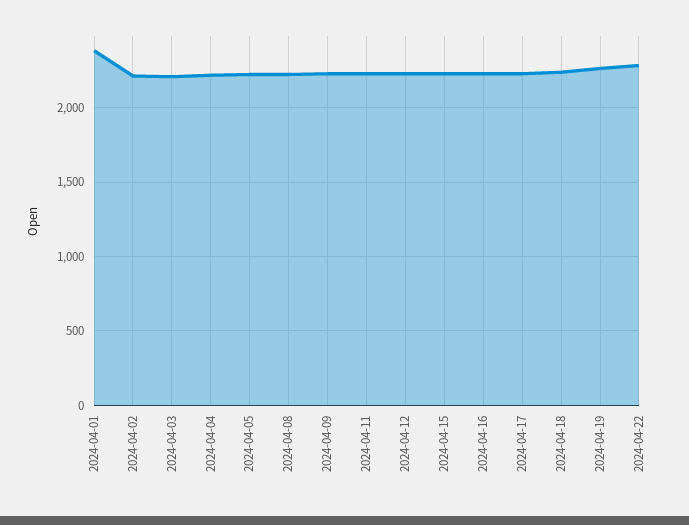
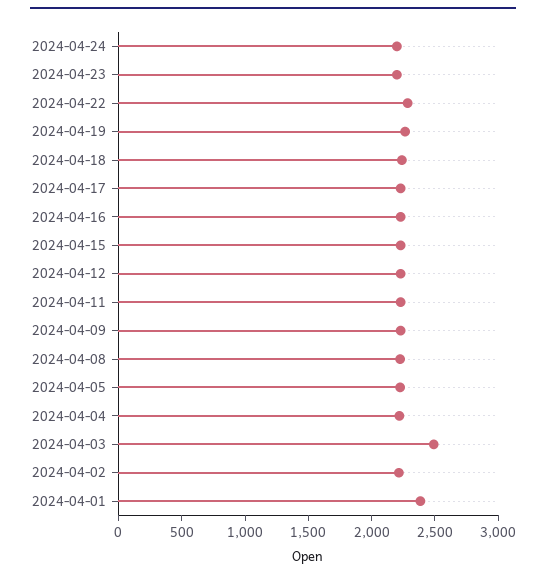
2024-04-03: 2200 -> 2500
2024-04-24: none -> 2200
2024-04-23: none -> 2200

